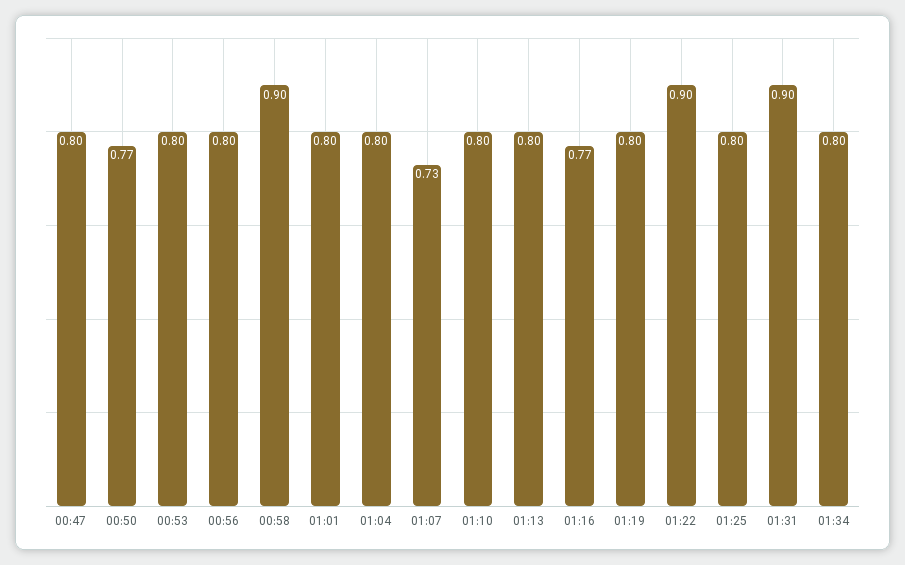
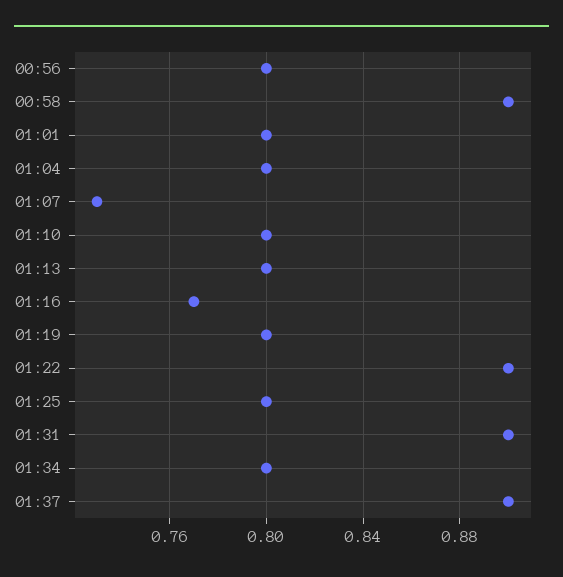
00:47: 0.8 -> none
00:50: 0.77 -> none
00:53: 0.8 -> none
01:37: none -> 0.9

